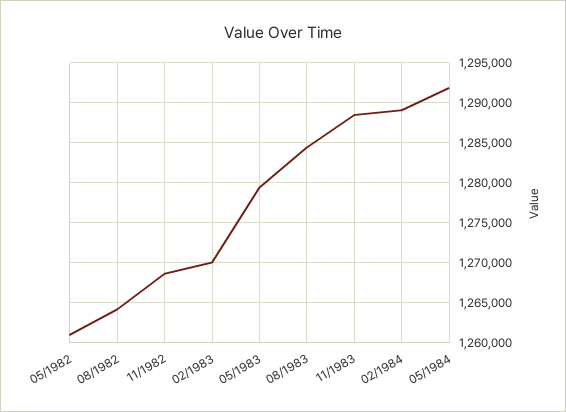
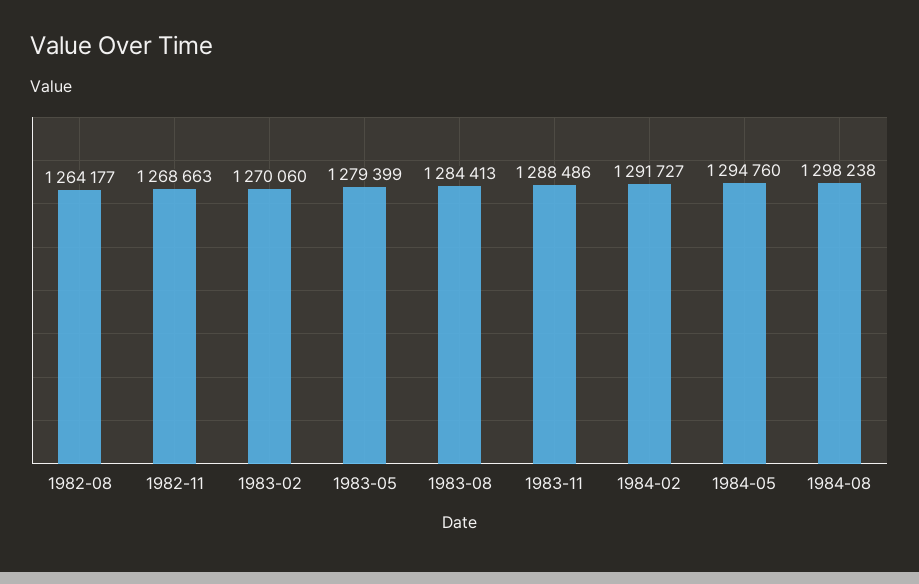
05/1982: 1261000 -> none
02/1984: 1289000 -> 1291727
05/1984: 1292000 -> 1294760
1984-08: none -> 1298238

